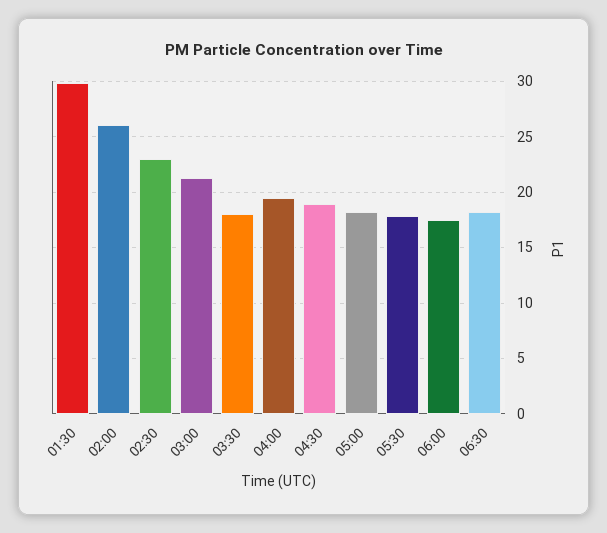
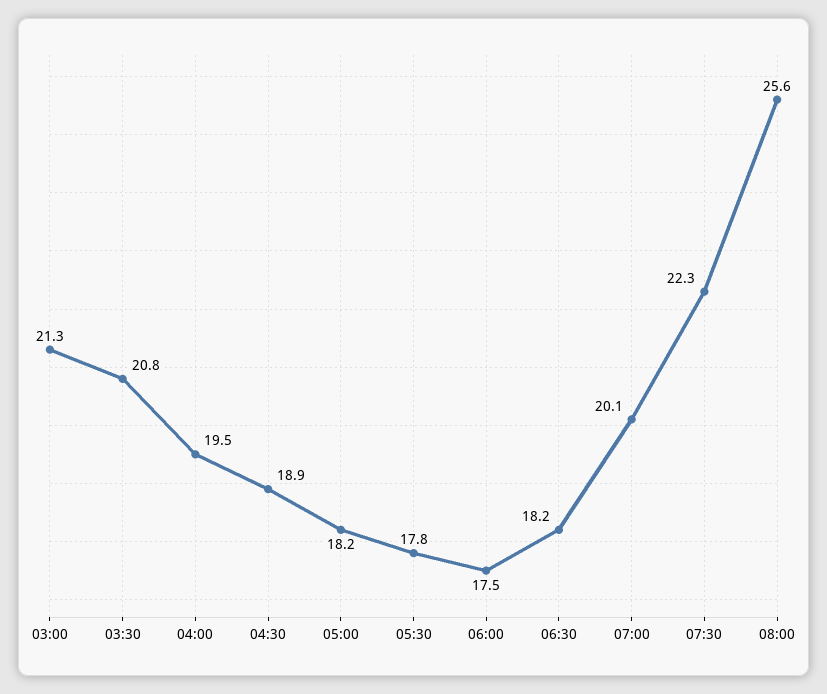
01:30: 30 -> none
02:00: 26 -> none
02:30: 23 -> none
03:30: 18 -> 20.8
07:00: none -> 20.1
07:30: none -> 22.3
08:00: none -> 25.6

